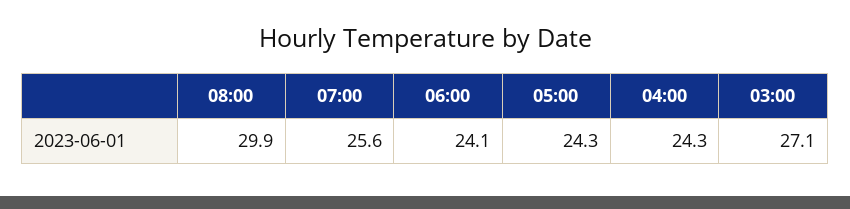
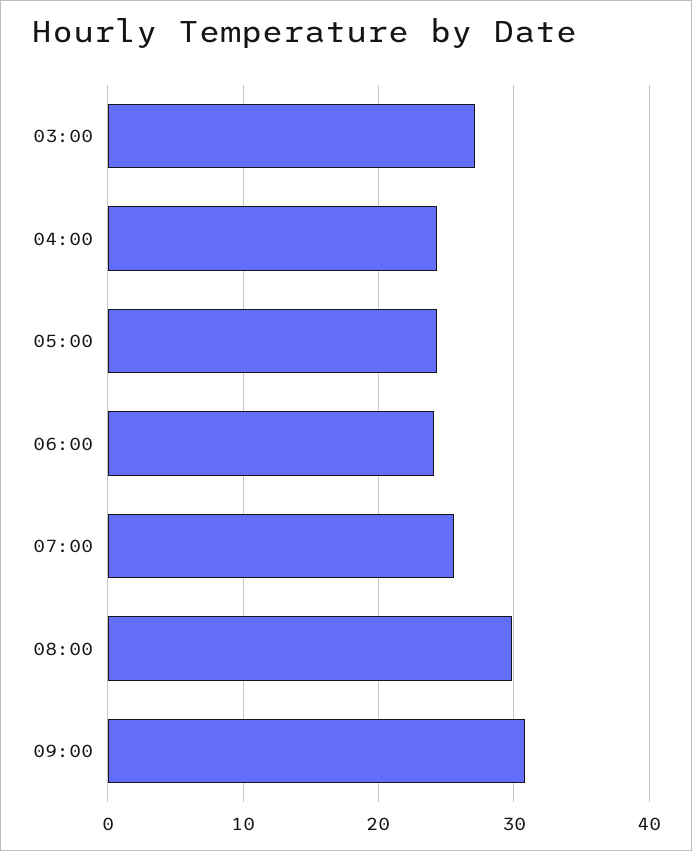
09:00: none -> 31

